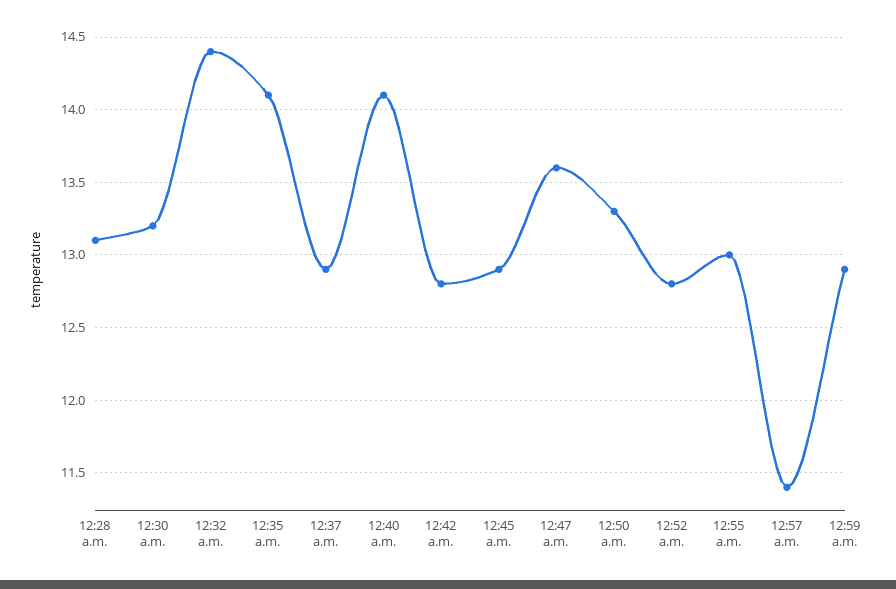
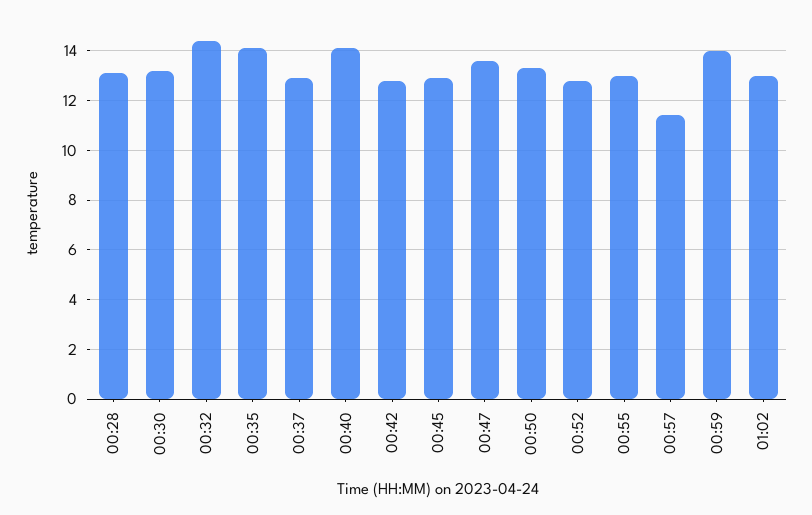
12:59 a.m.: 12.9 -> 14
01:02: none -> 13

